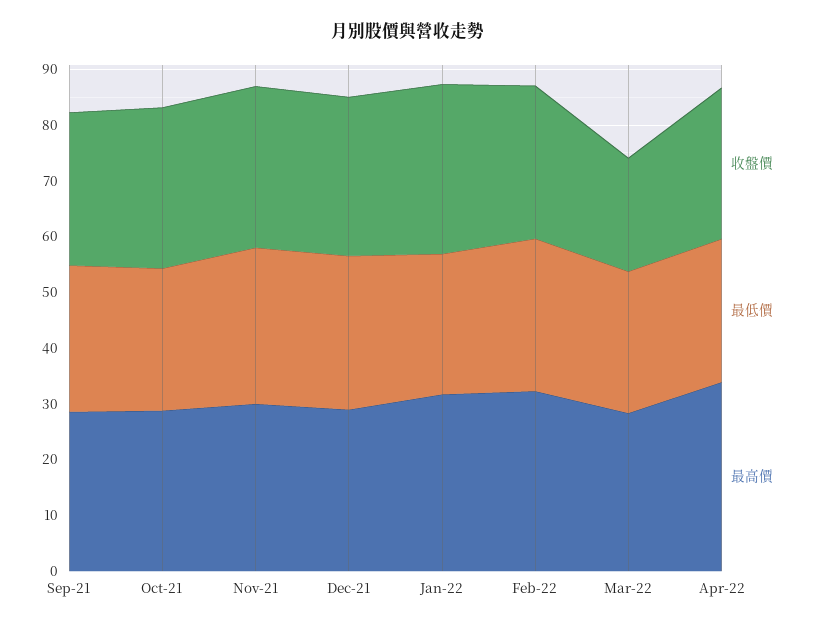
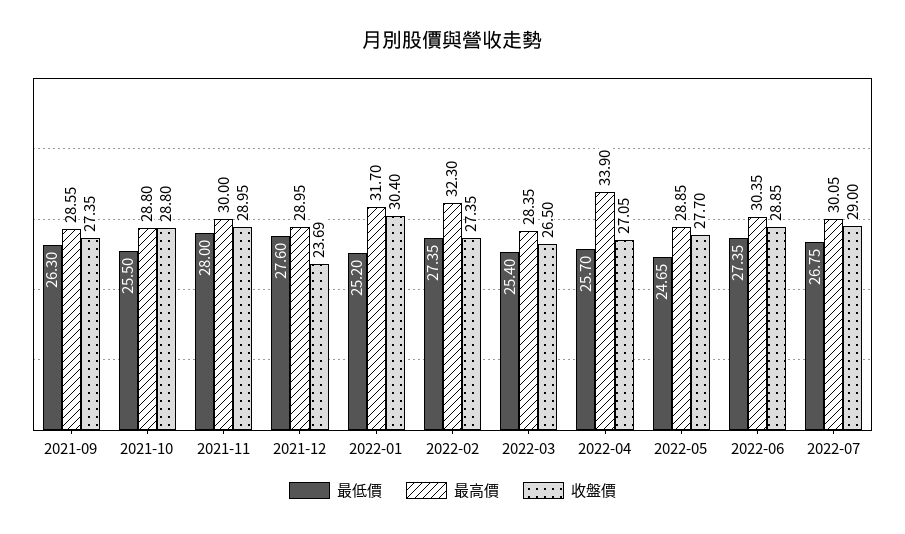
收盤價, Dec-21: 28 -> 23.69
收盤價, Mar-22: 20 -> 26.5
最低價, 2022-05: none -> 24.65
最高價, 2022-05: none -> 28.85
收盤價, 2022-05: none -> 27.7
最低價, 2022-06: none -> 27.35
最高價, 2022-06: none -> 30.35
收盤價, 2022-06: none -> 28.85
最低價, 2022-07: none -> 26.75
最高價, 2022-07: none -> 30.05
收盤價, 2022-07: none -> 29

